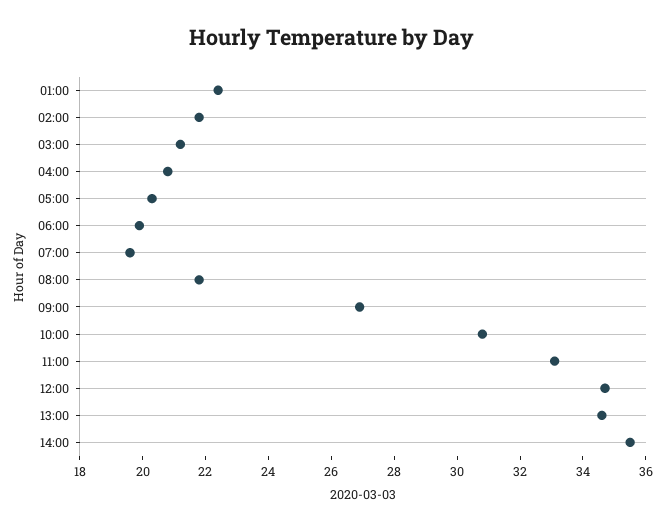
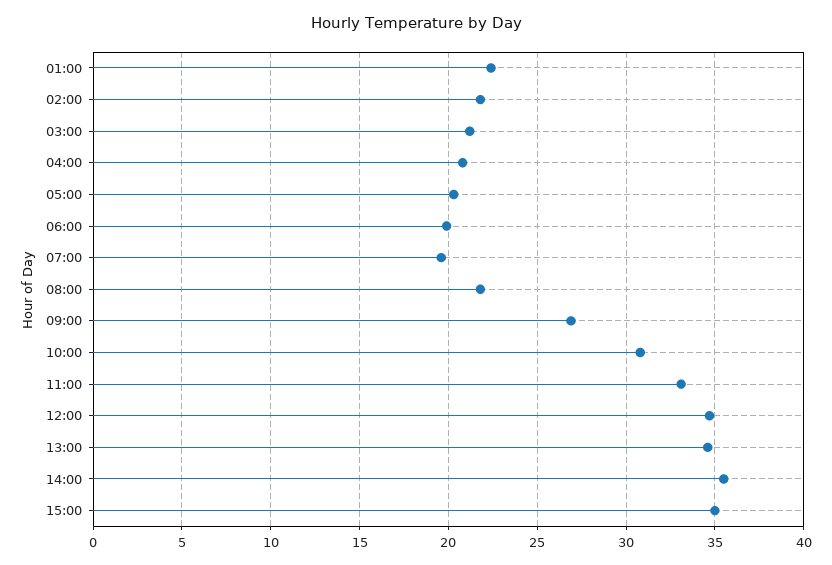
15:00: none -> 35

